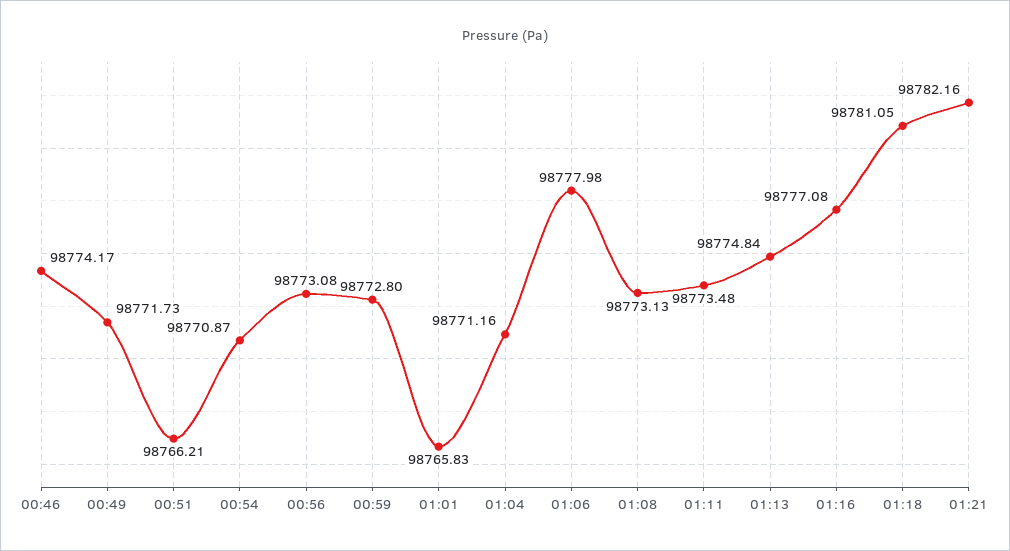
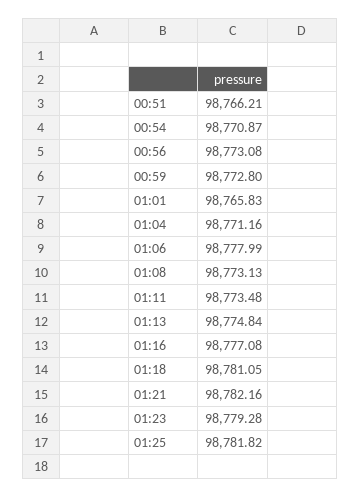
00:46: 98774.17 -> none
00:49: 98771.73 -> none
01:06: 98777.98 -> 98777.99
01:23: none -> 98779.28
01:25: none -> 98781.82

